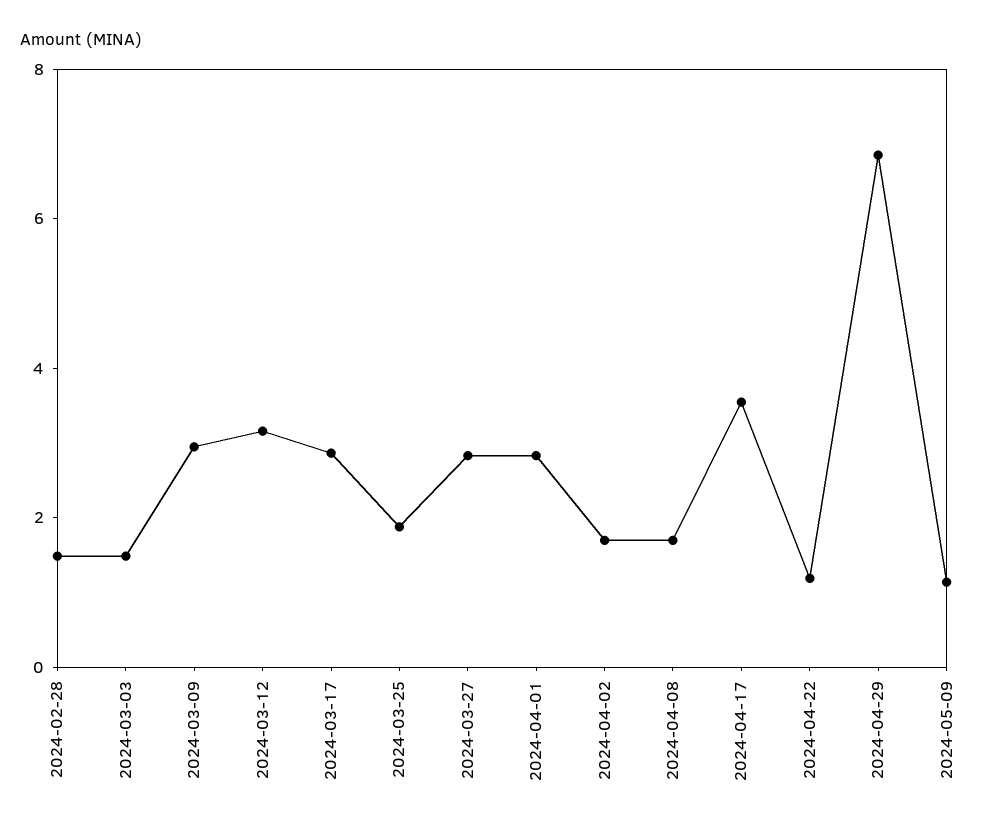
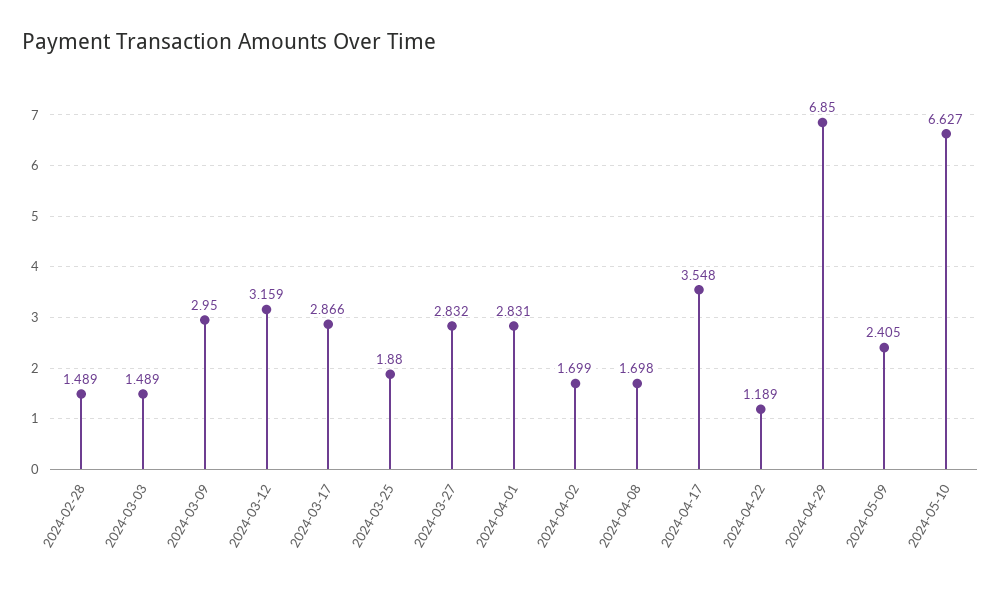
2024-05-09: 1 -> 2.405
2024-05-10: none -> 6.627

